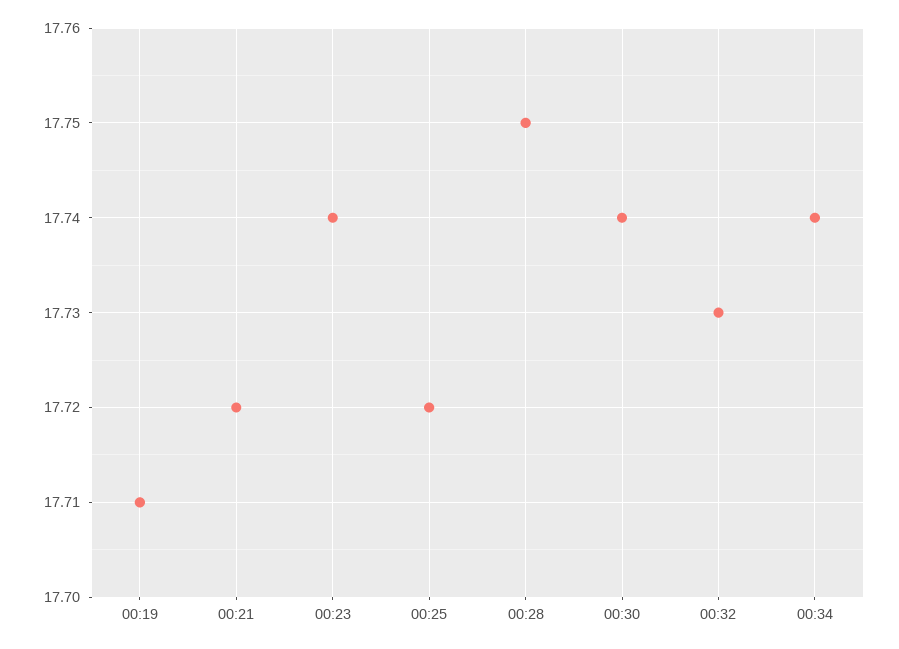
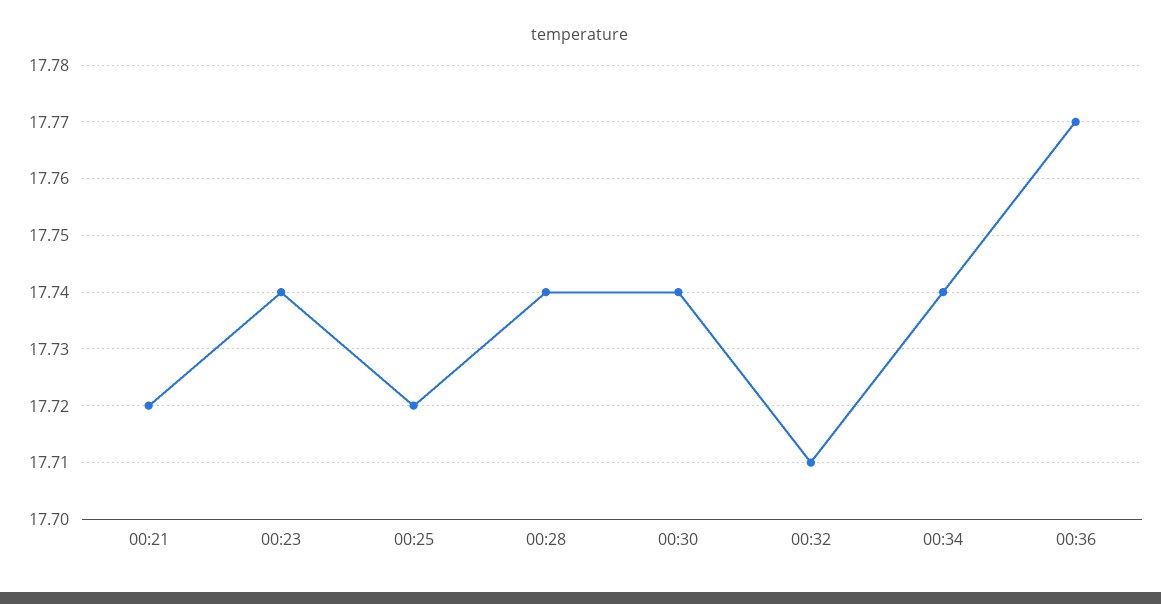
00:19: 17.71 -> none
00:28: 17.75 -> 17.74
00:32: 17.73 -> 17.71
00:36: none -> 17.77

